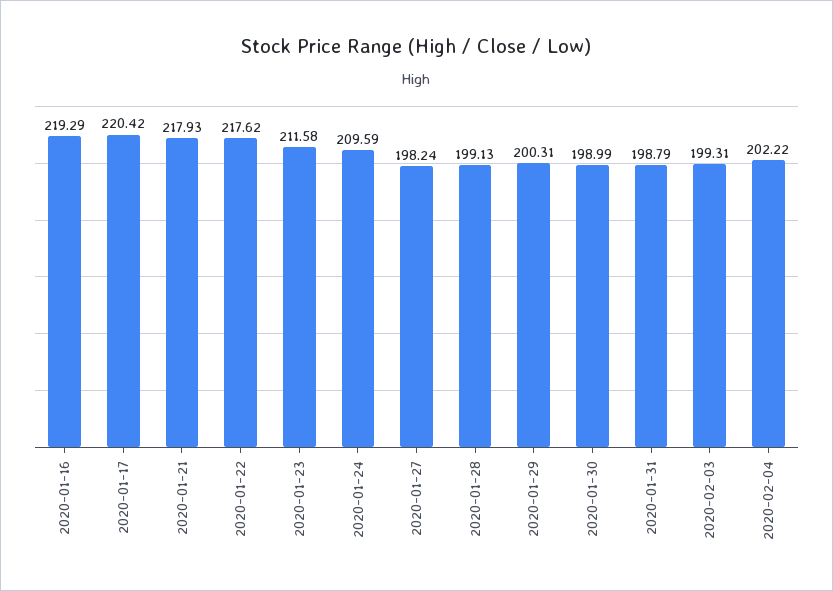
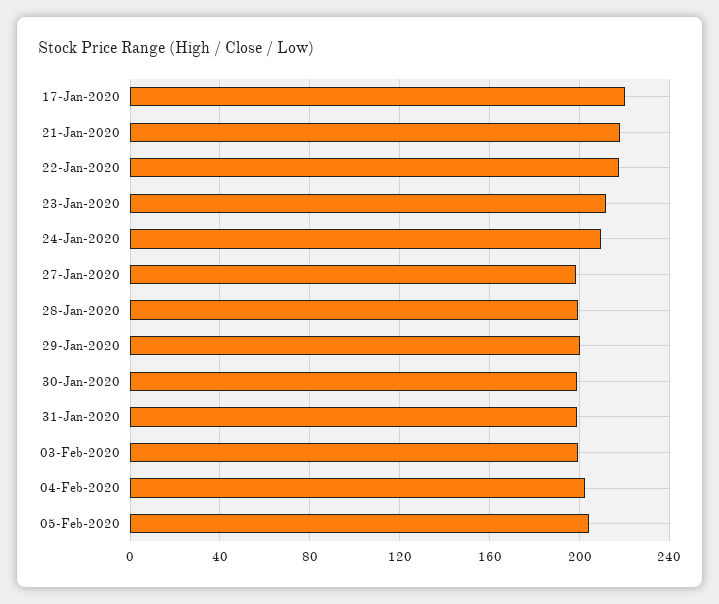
2020-01-16: 219.29 -> none
05-Feb-2020: none -> 205

